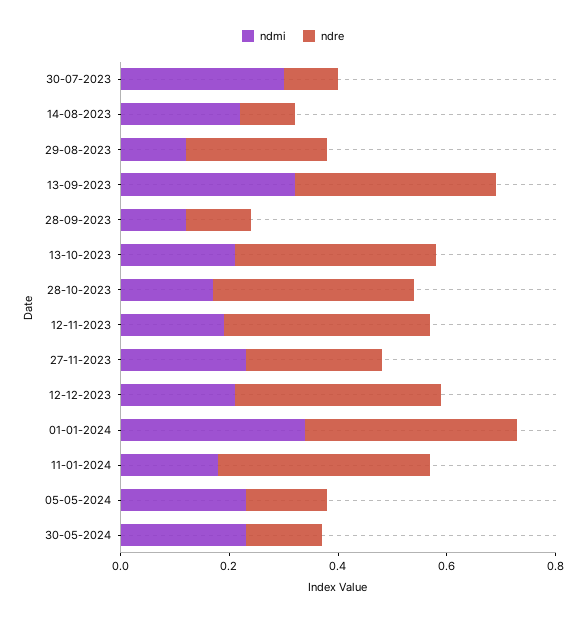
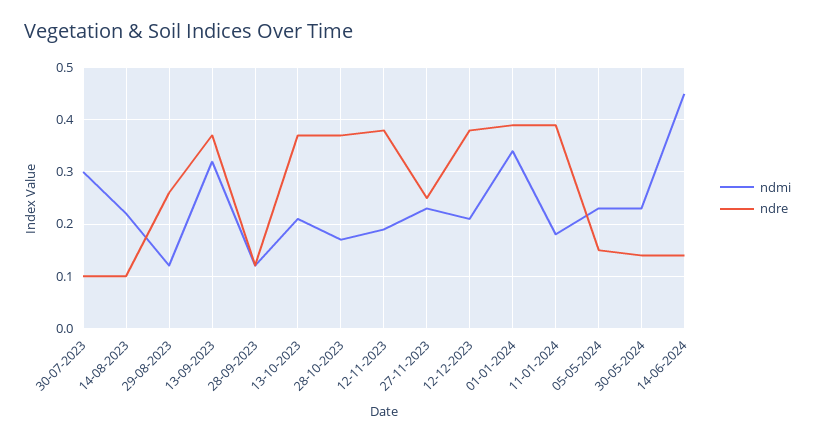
ndmi, 14-06-2024: none -> 0.45
ndre, 14-06-2024: none -> 0.15

